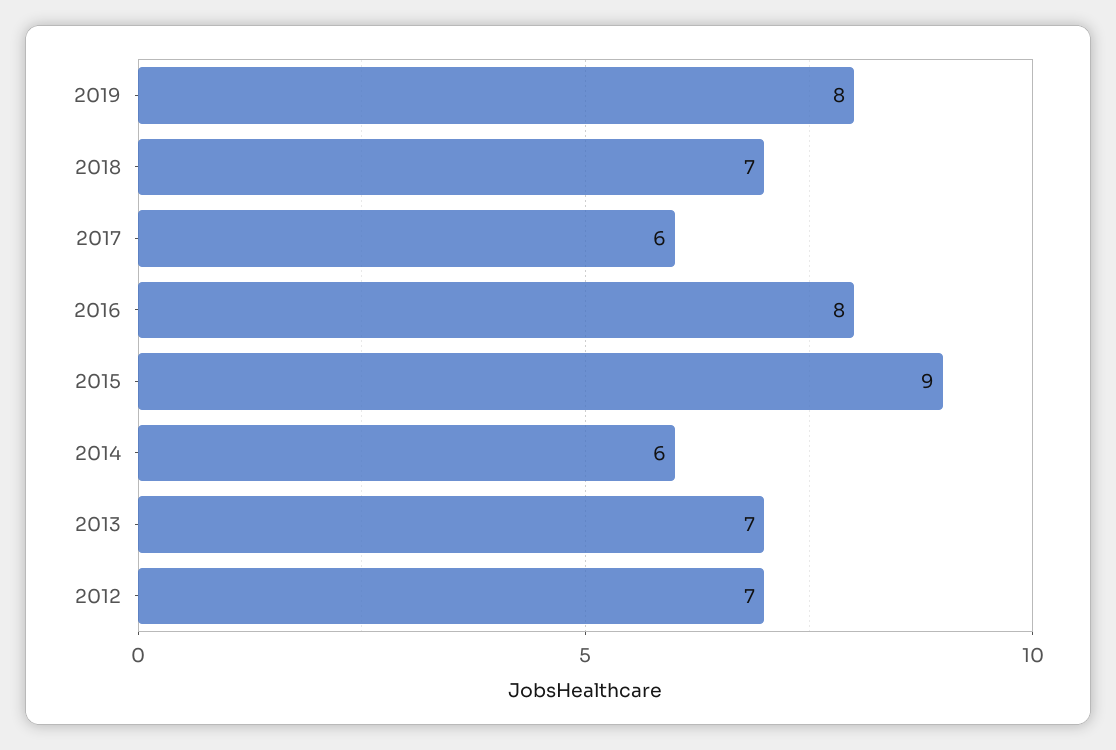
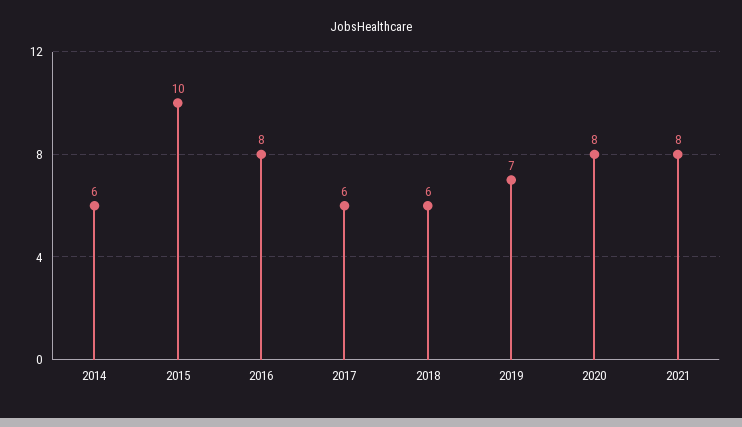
2019: 8 -> 7
2018: 7 -> 6
2015: 9 -> 10
2013: 7 -> none
2012: 7 -> none
2020: none -> 8
2021: none -> 8

